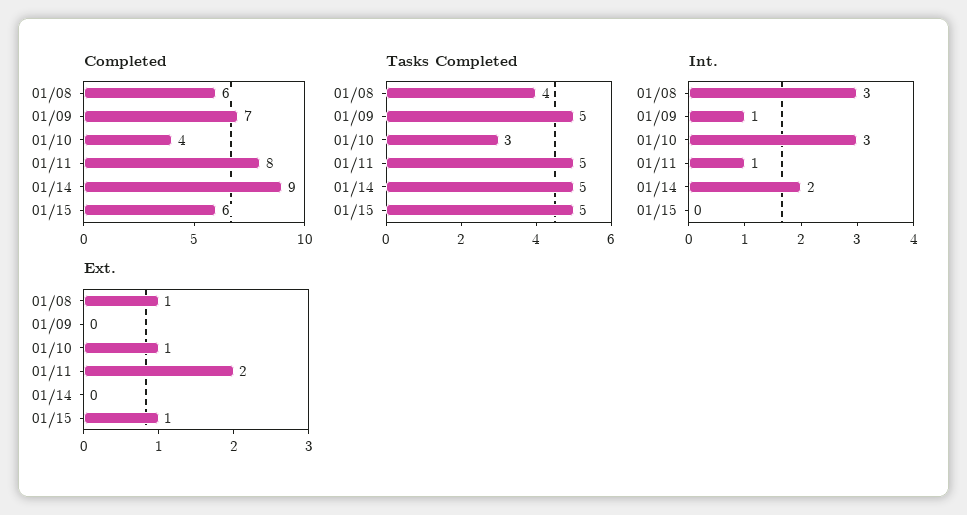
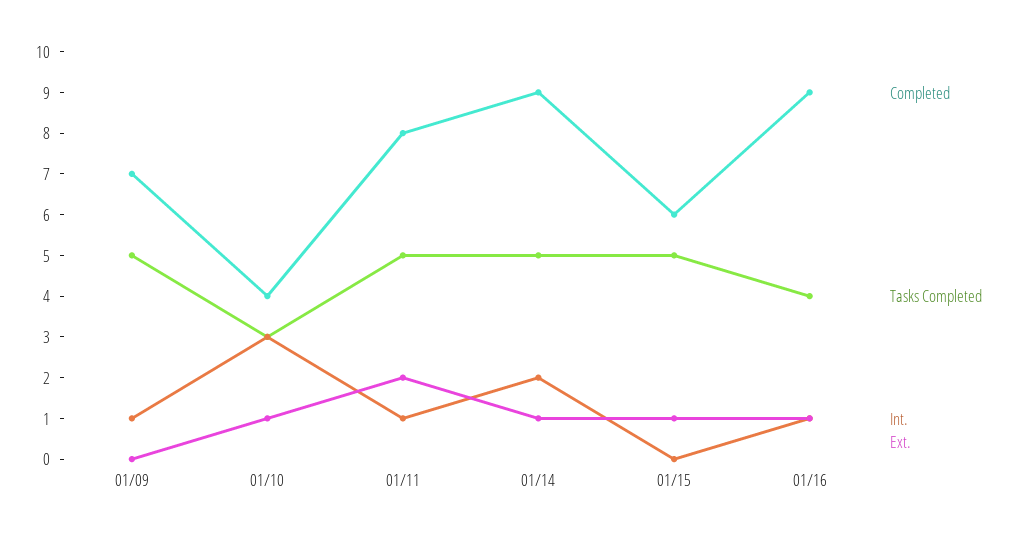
Completed, 01/08: 6 -> none
Tasks Completed, 01/08: 4 -> none
Int., 01/08: 3 -> none
Ext., 01/08: 1 -> none
Ext., 01/14: 0 -> 1
Completed, 01/16: none -> 9
Tasks Completed, 01/16: none -> 4
Int., 01/16: none -> 1
Ext., 01/16: none -> 1

